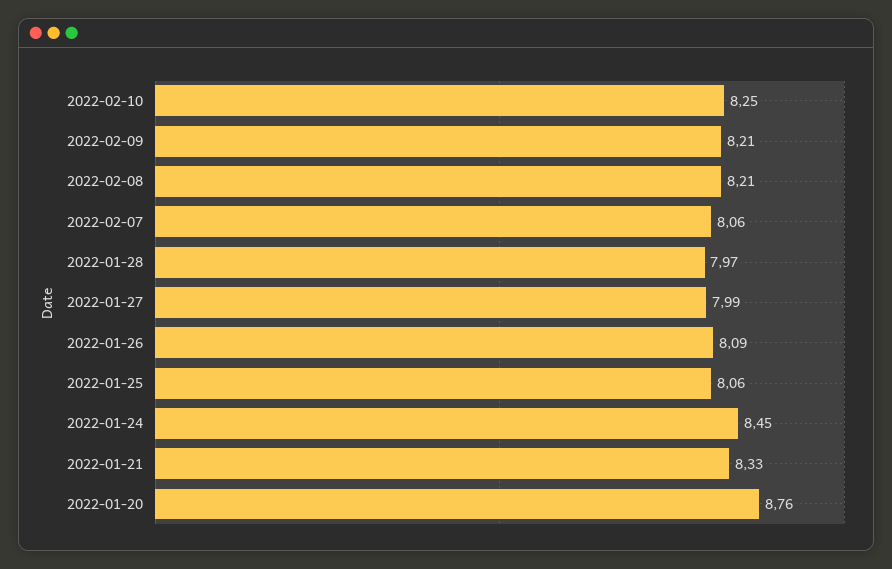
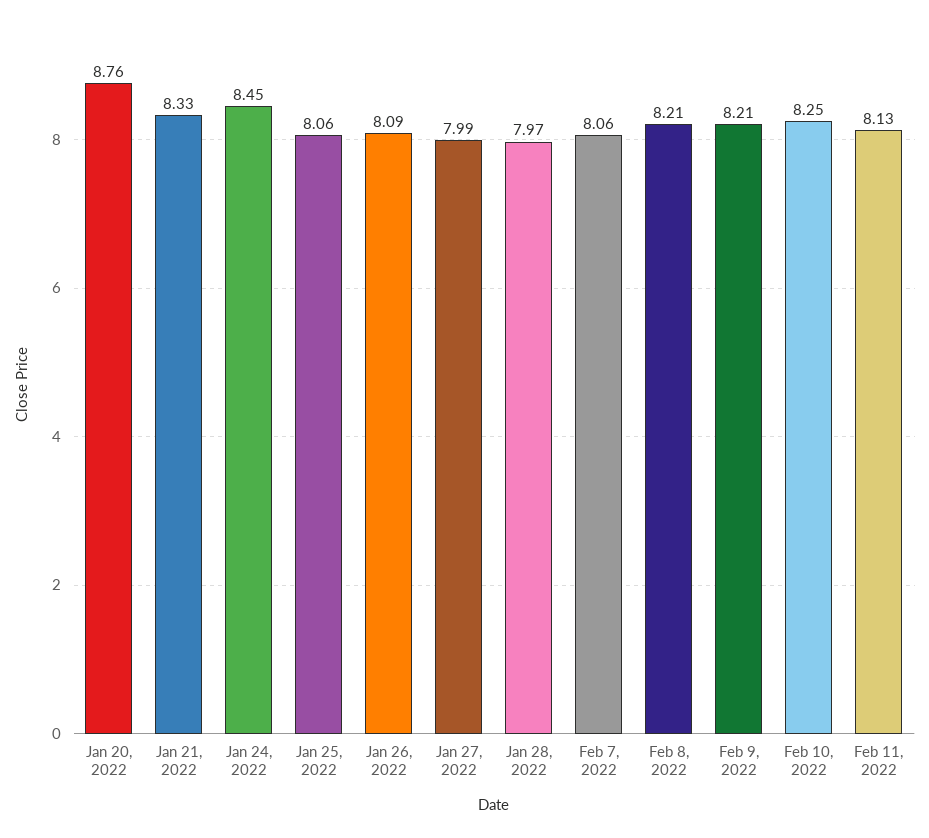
Feb 11, 2022: none -> 8.13

